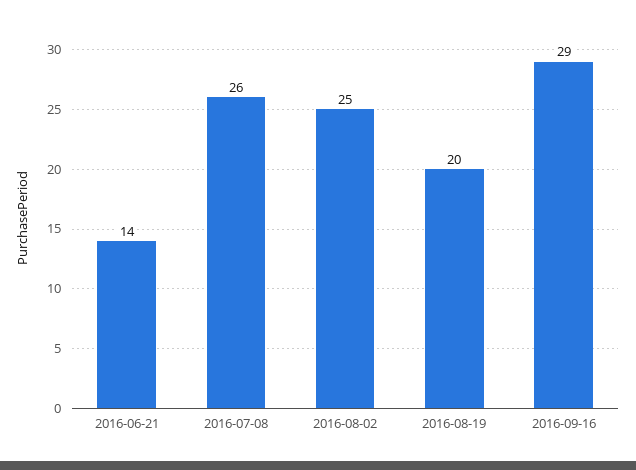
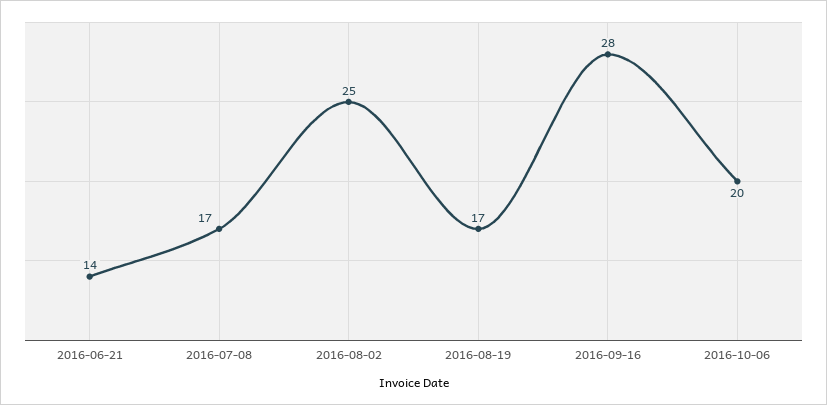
2016-07-08: 26 -> 17
2016-08-19: 20 -> 17
2016-09-16: 29 -> 28
2016-10-06: none -> 20

